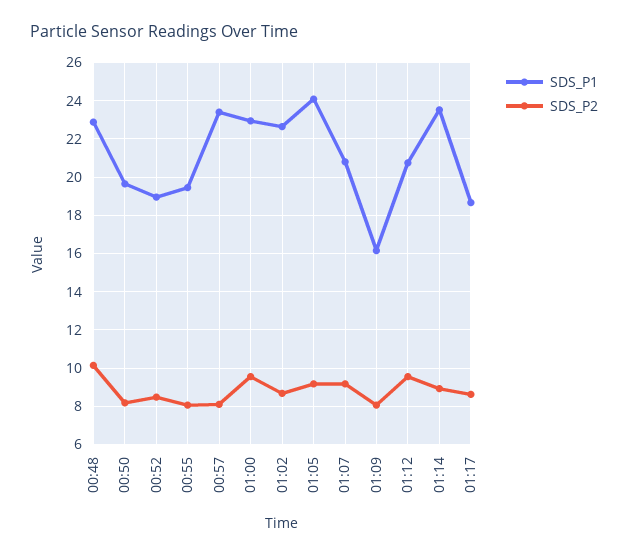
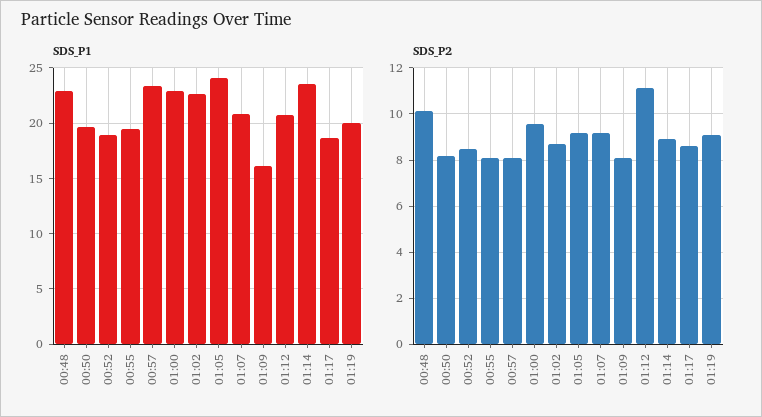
SDS_P2, 01:12: 9.5 -> 11
SDS_P1, 01:19: none -> 20
SDS_P2, 01:19: none -> 9

